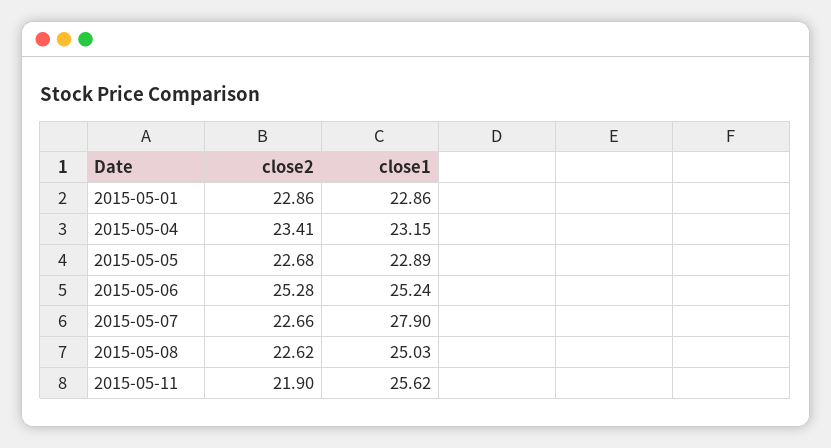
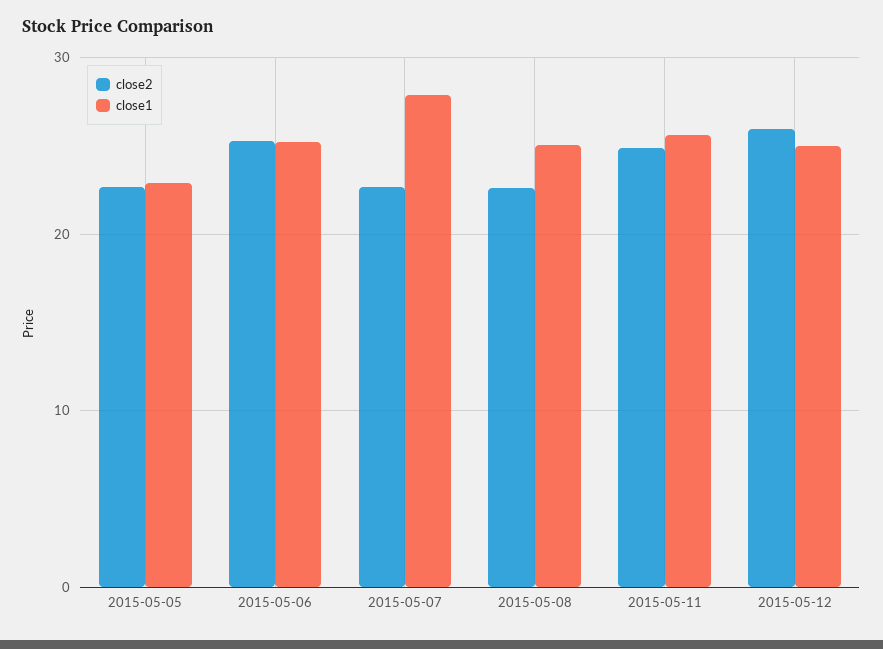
close2, 2015-05-01: 22.86 -> none
close1, 2015-05-01: 22.86 -> none
close2, 2015-05-04: 23.41 -> none
close1, 2015-05-04: 23.15 -> none
close2, 2015-05-11: 21.9 -> 25
close2, 2015-05-12: none -> 26
close1, 2015-05-12: none -> 25

